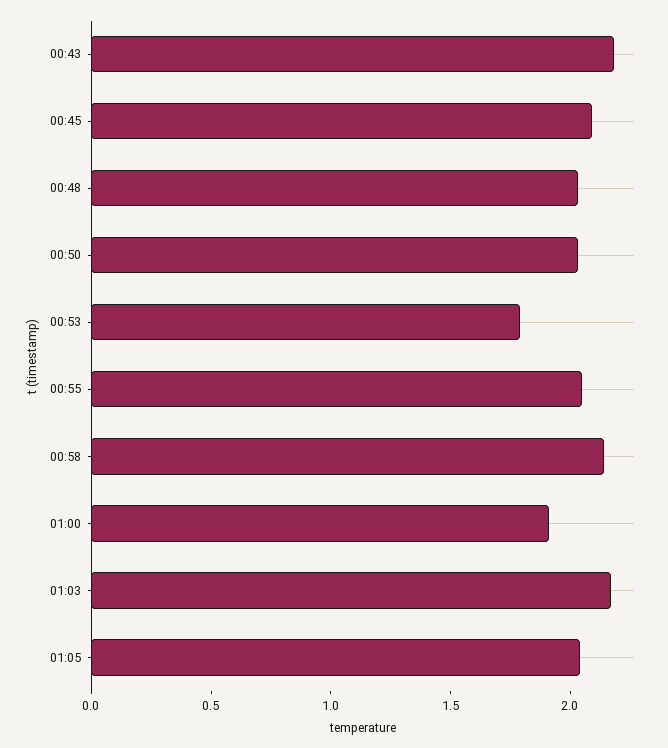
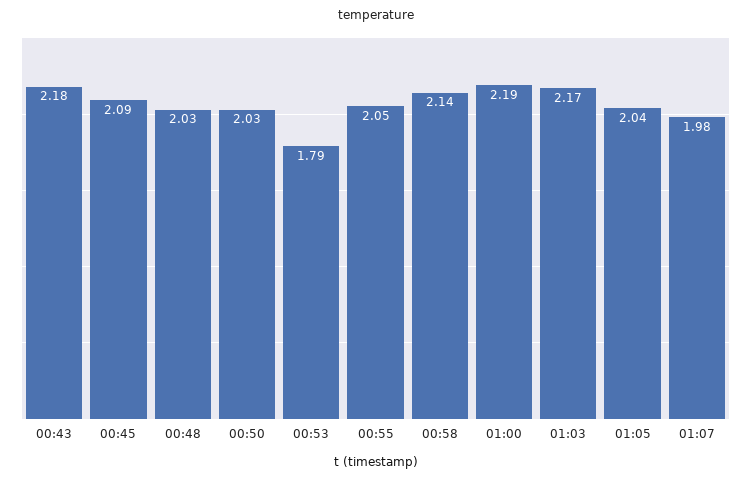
01:00: 1.9 -> 2.19
01:07: none -> 1.98

